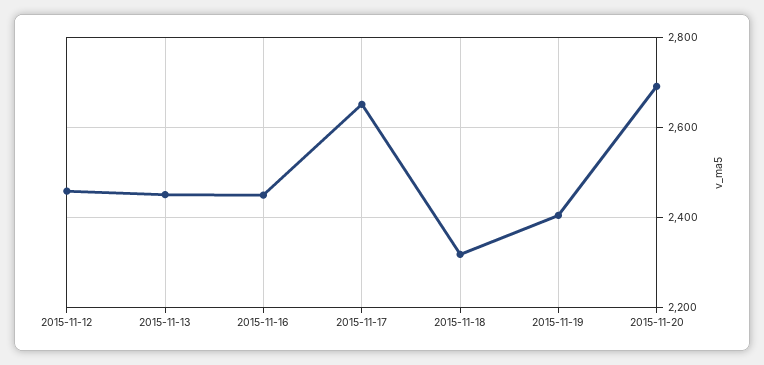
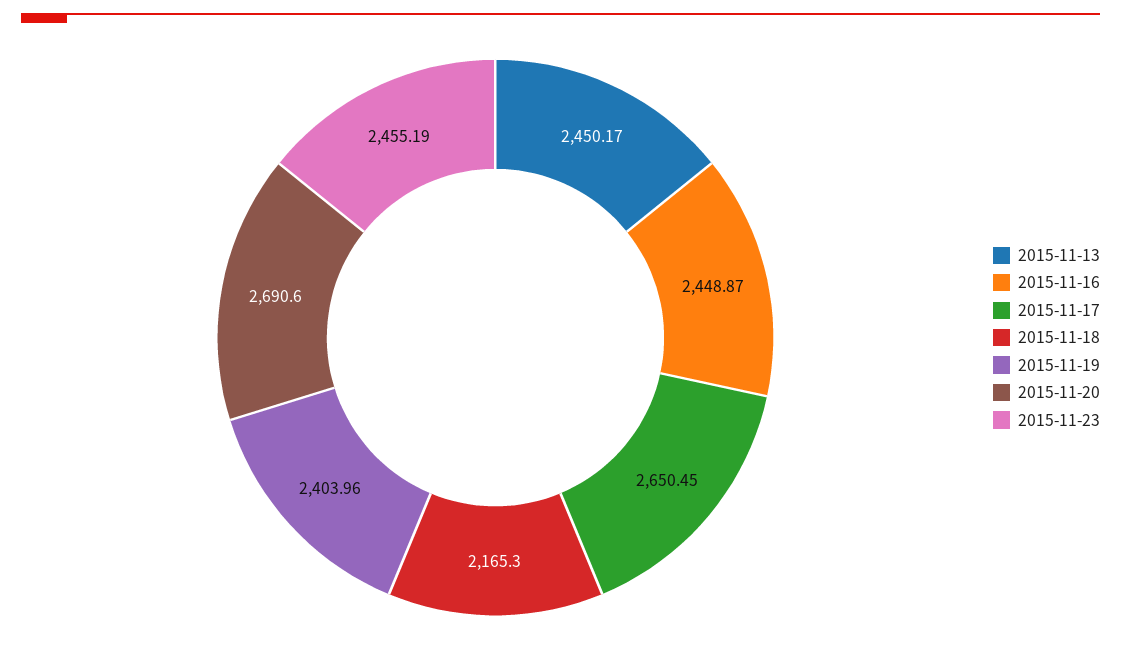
2015-11-12: 2460 -> none
2015-11-18: 2320 -> 2165.3
2015-11-23: none -> 2455.19

